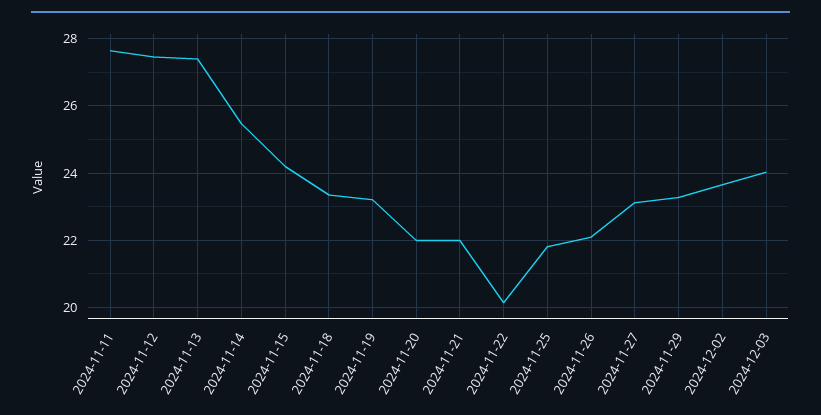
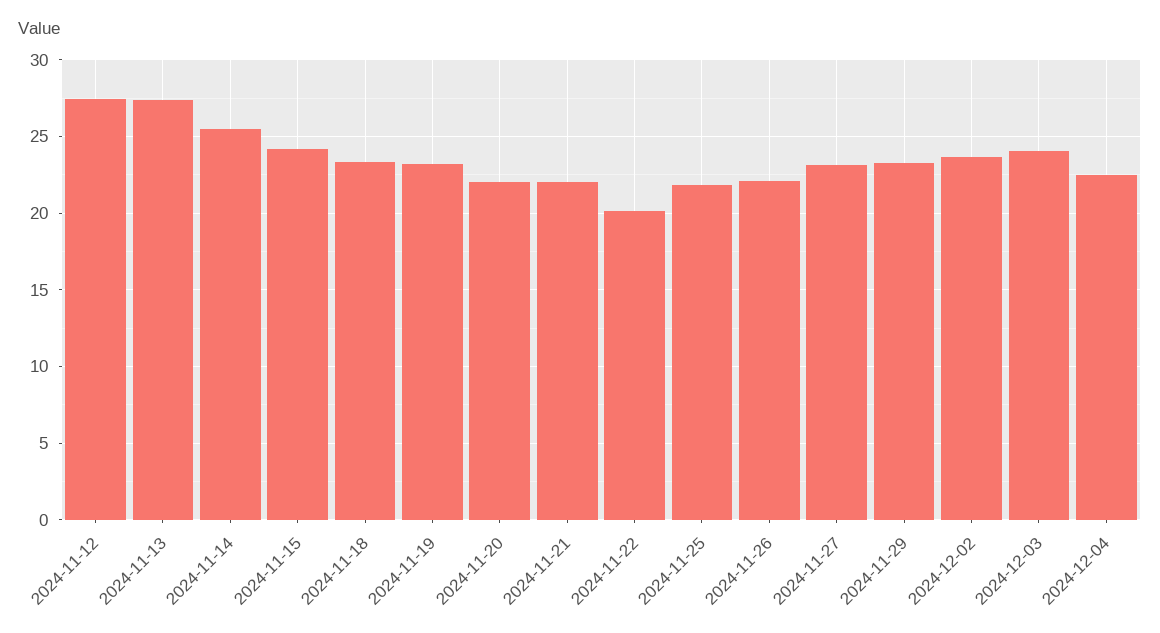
2024-11-11: 27.6 -> none
2024-12-04: none -> 22.5

